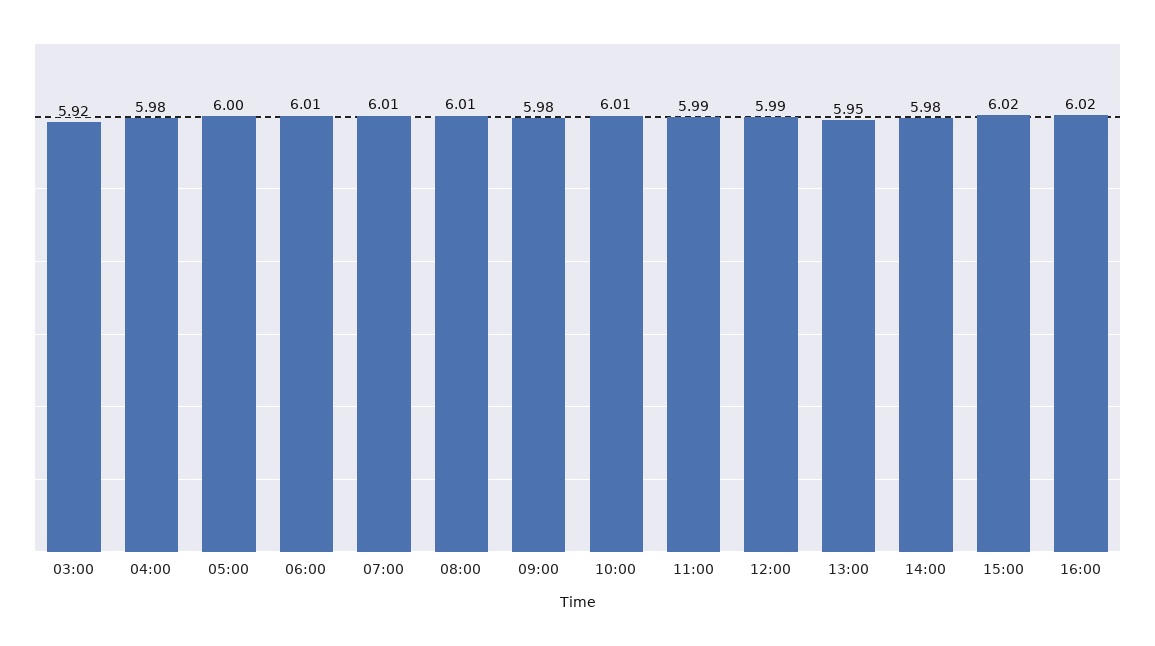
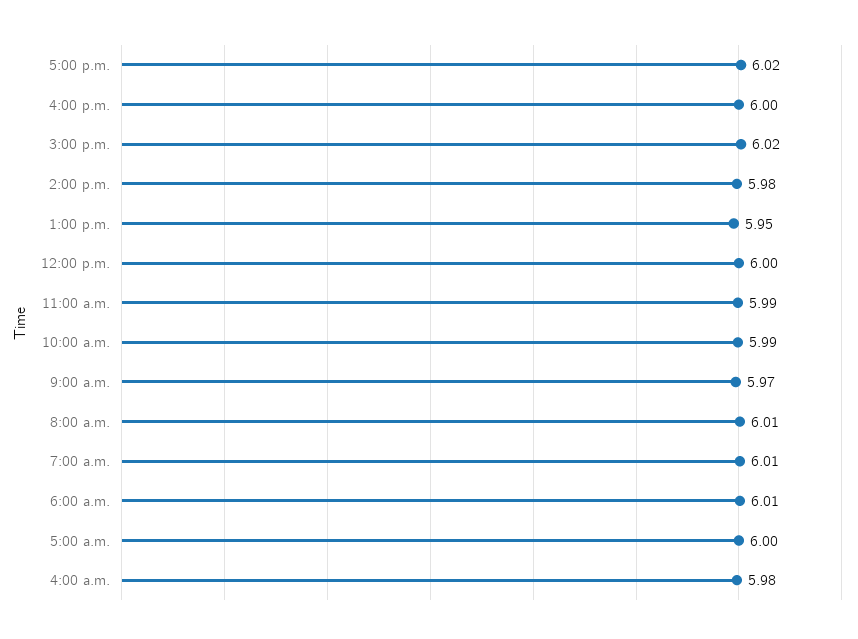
03:00: 5.92 -> none
09:00: 5.98 -> 5.97
10:00: 6.01 -> 5.99
12:00: 5.99 -> 6
16:00: 6.02 -> 6
5:00 p.m.: none -> 6.02

